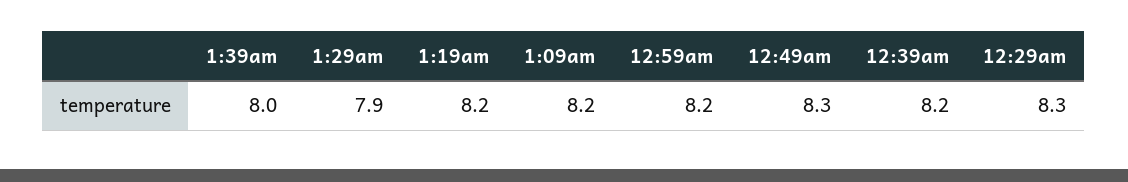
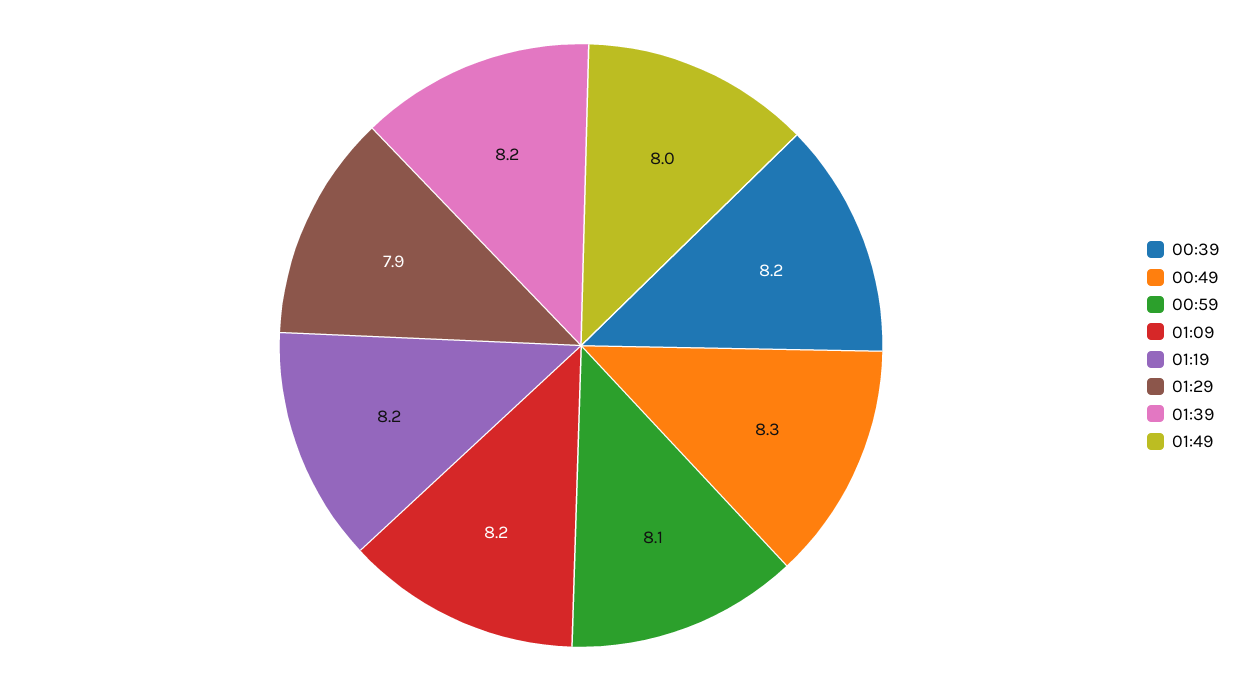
1:39am: 8 -> 8.2
12:59am: 8.2 -> 8.1
12:29am: 8.3 -> none
01:49: none -> 8

